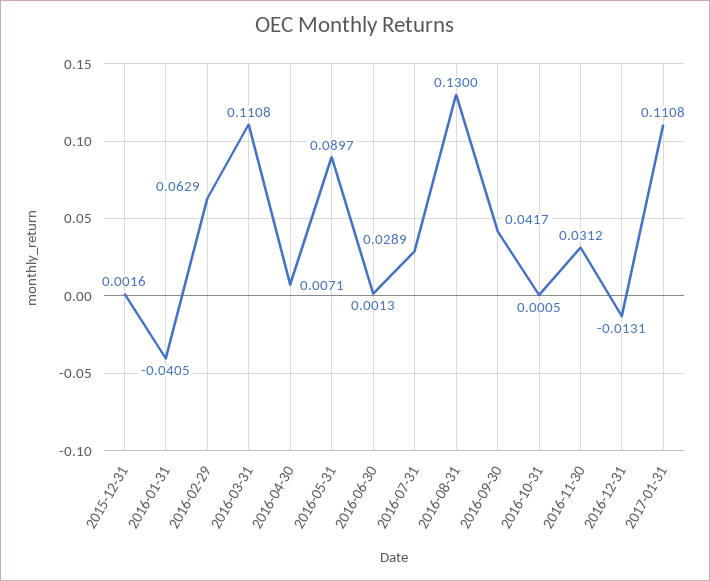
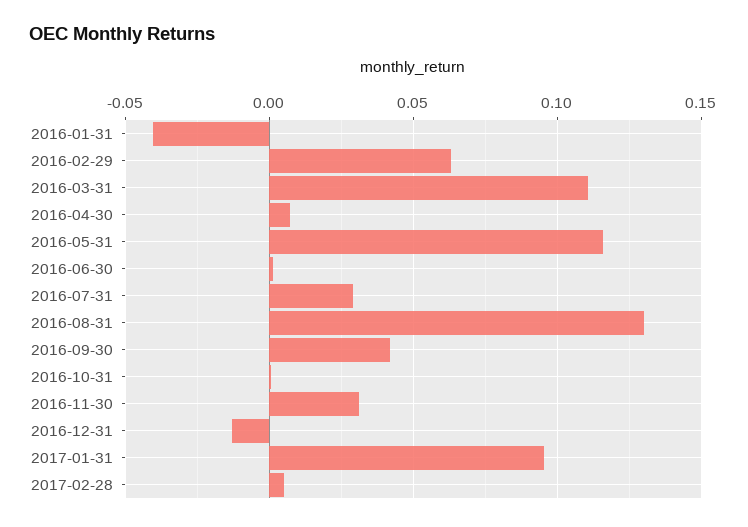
2015-12-31: 0.0016 -> none
2016-05-31: 0.0897 -> 0.115
2017-01-31: 0.1108 -> 0.095
2017-02-28: none -> 0.005

